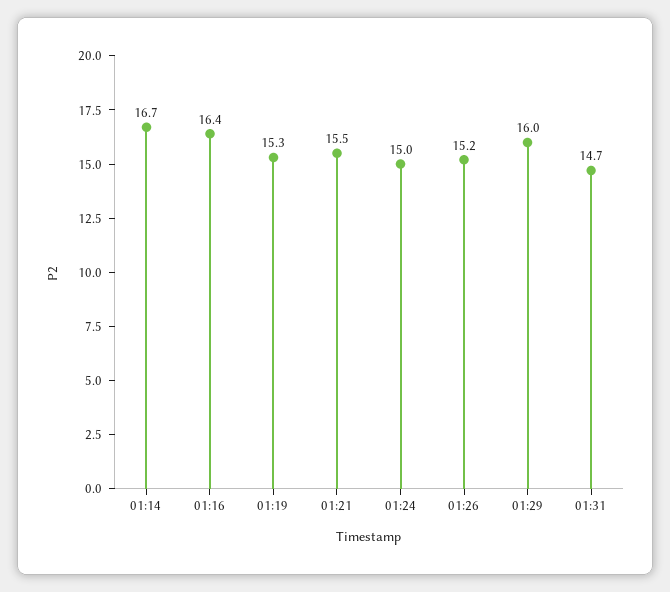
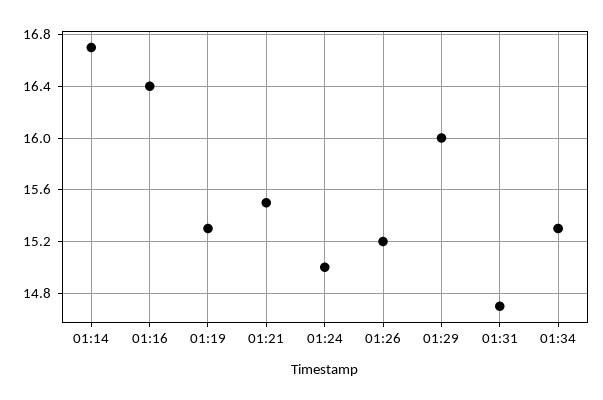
01:34: none -> 15.3

